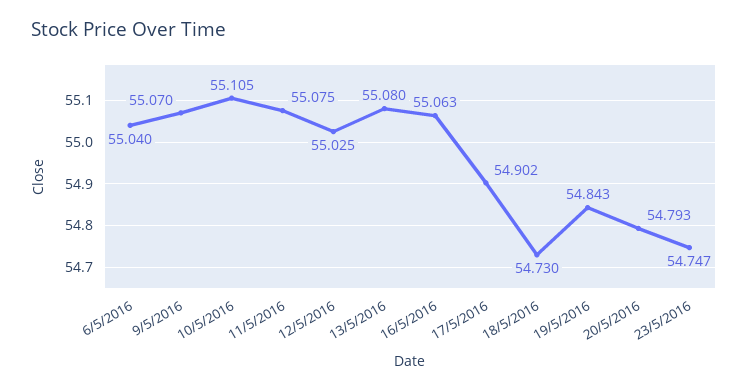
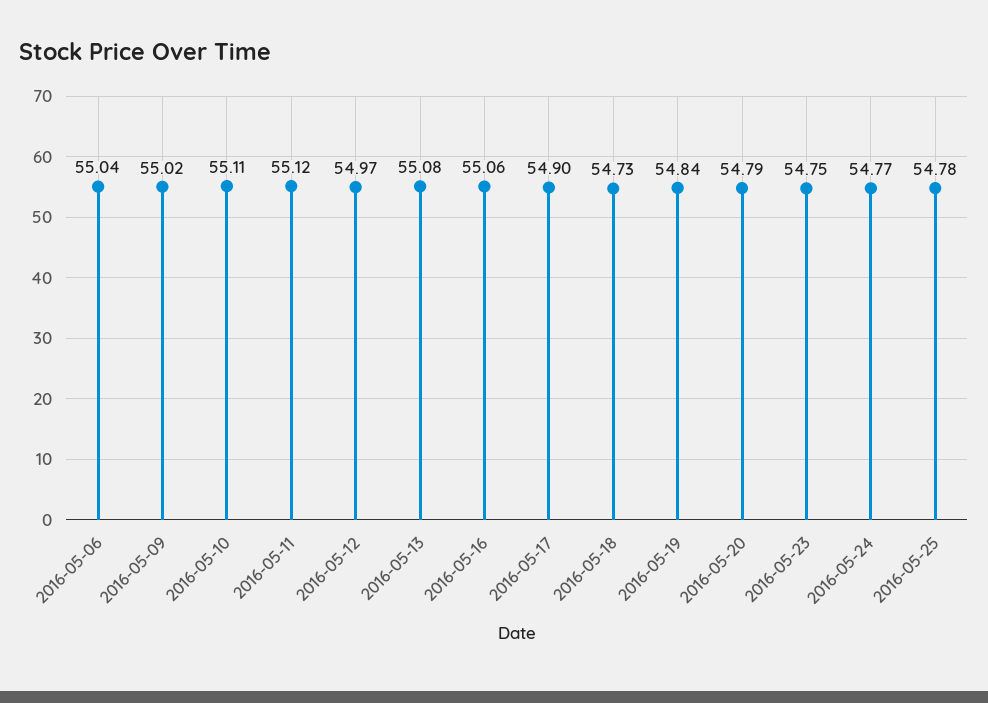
9/5/2016: 55.07 -> 55.02
11/5/2016: 55.075 -> 55.12
12/5/2016: 55.025 -> 54.97
2016-05-24: none -> 54.77
2016-05-25: none -> 54.78

